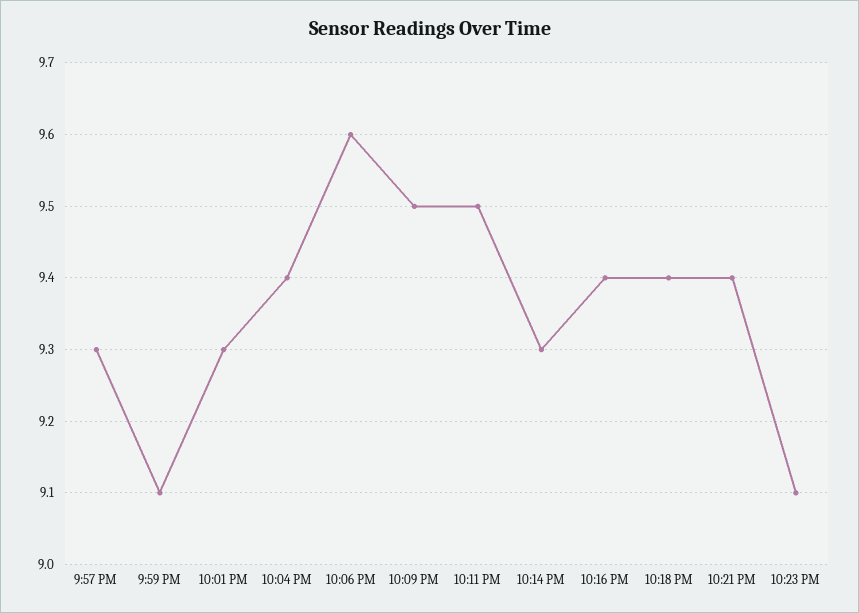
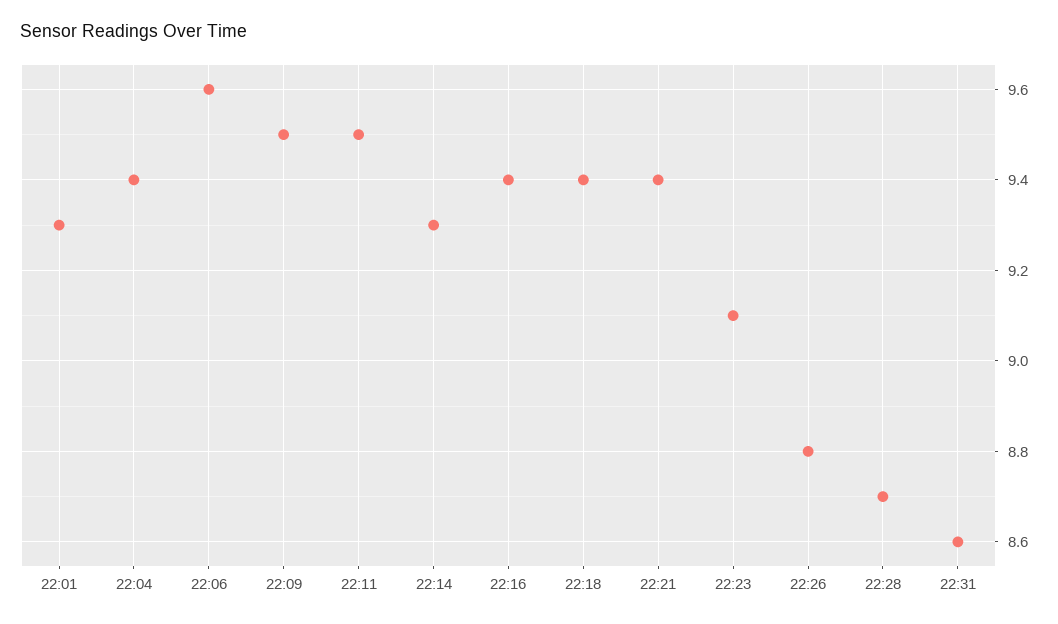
9:57 PM: 9.3 -> none
9:59 PM: 9.1 -> none
22:26: none -> 8.8
22:28: none -> 8.7
22:31: none -> 8.6

